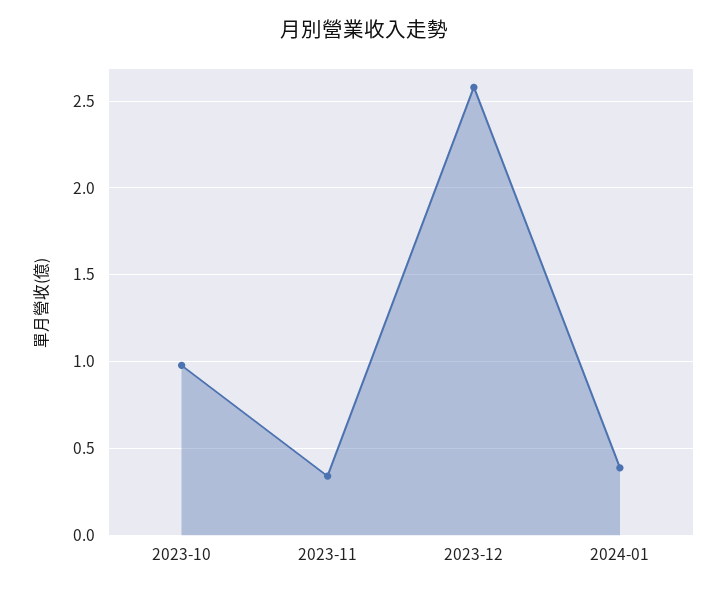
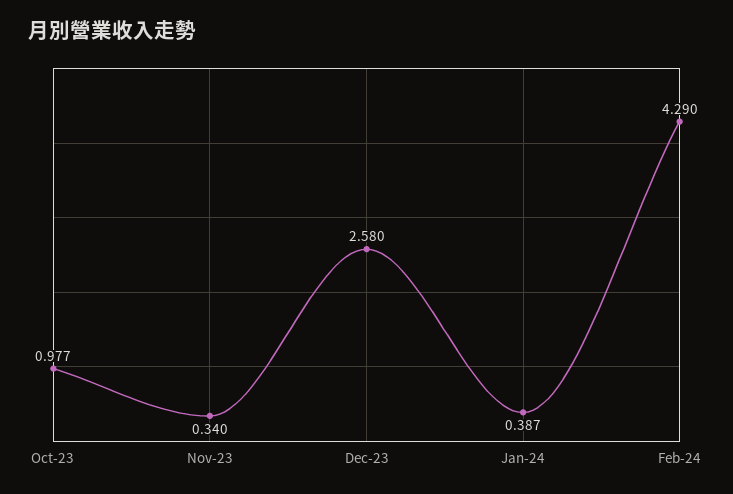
Feb-24: none -> 4.29

